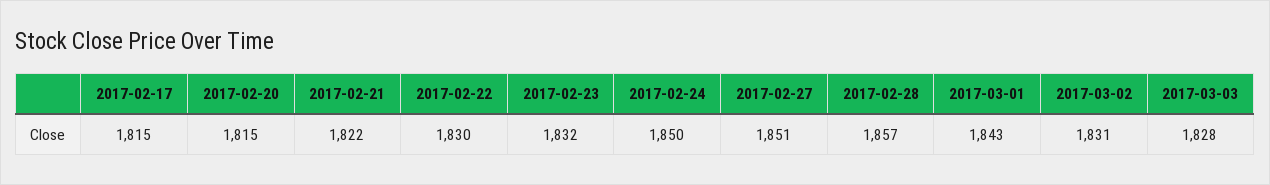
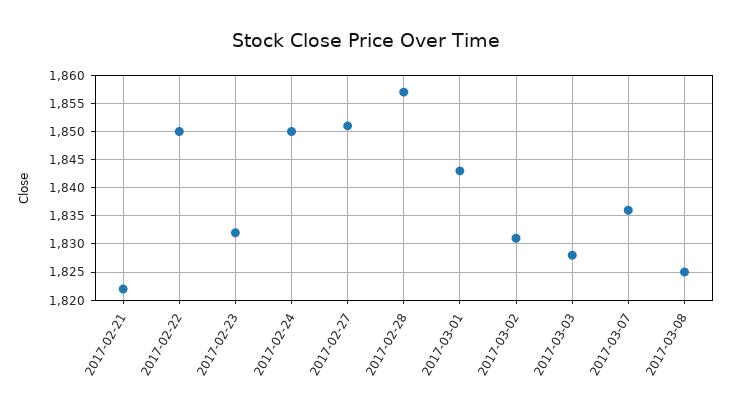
2017-02-17: 1815 -> none
2017-02-20: 1815 -> none
2017-02-22: 1830 -> 1850
2017-03-07: none -> 1835
2017-03-08: none -> 1825

